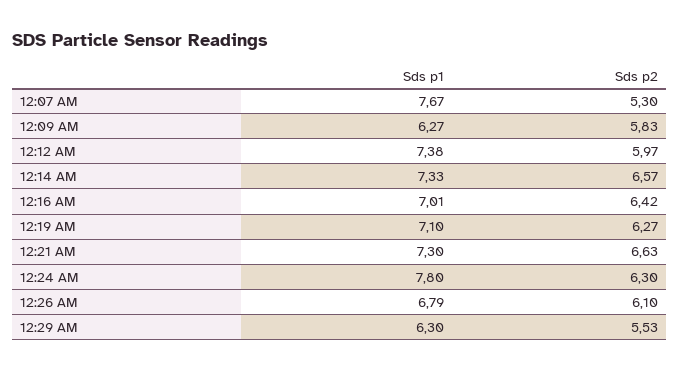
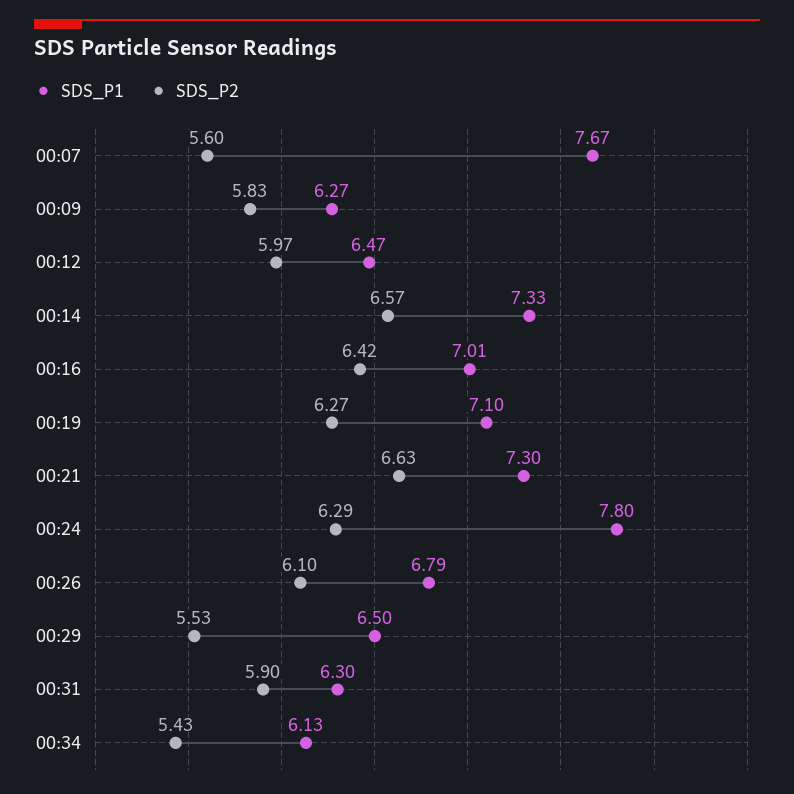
Sds p2, 12:07 AM: 5.3 -> 5.6
Sds p1, 12:12 AM: 7.38 -> 6.47
Sds p2, 12:24 AM: 6.3 -> 6.29
Sds p1, 12:29 AM: 6.3 -> 6.5
Sds p1, 00:31: none -> 6.3
Sds p2, 00:31: none -> 5.9
Sds p1, 00:34: none -> 6.13
Sds p2, 00:34: none -> 5.43

